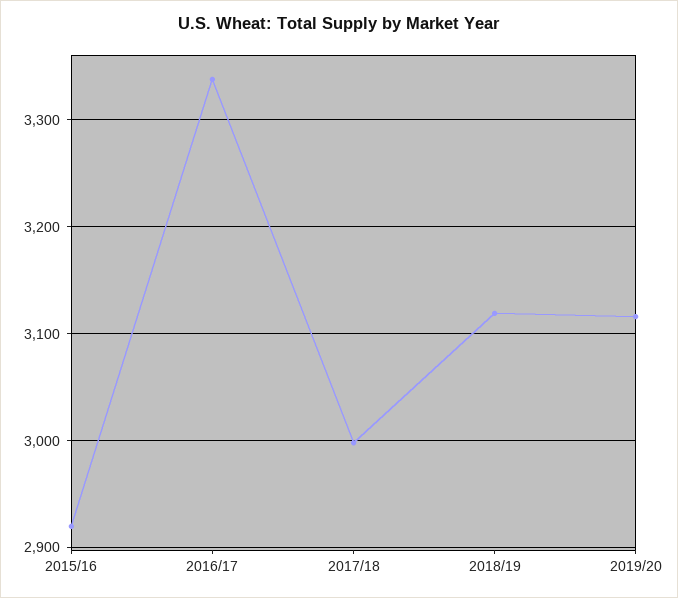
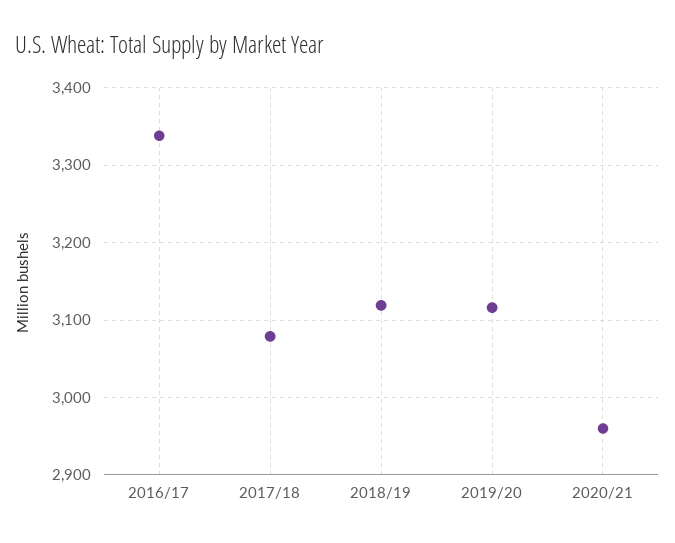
2015/16: 2920 -> none
2017/18: 3000 -> 3080
2020/21: none -> 2960

